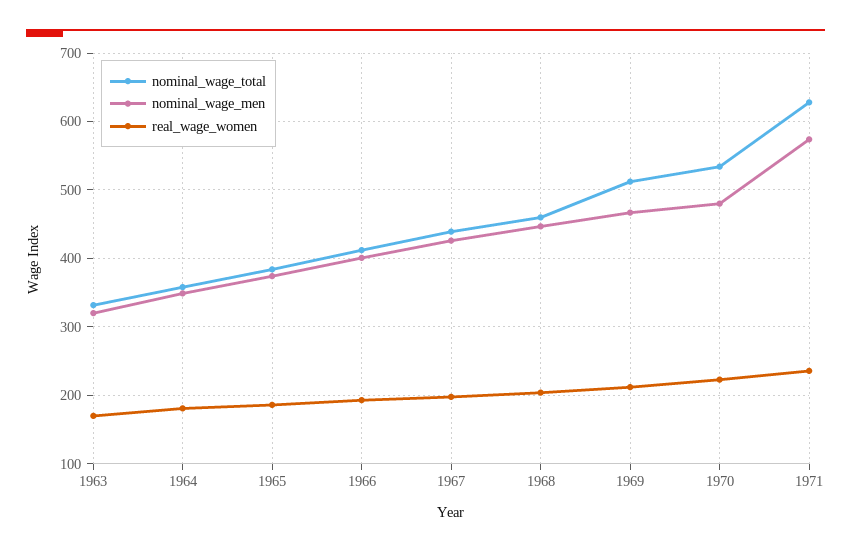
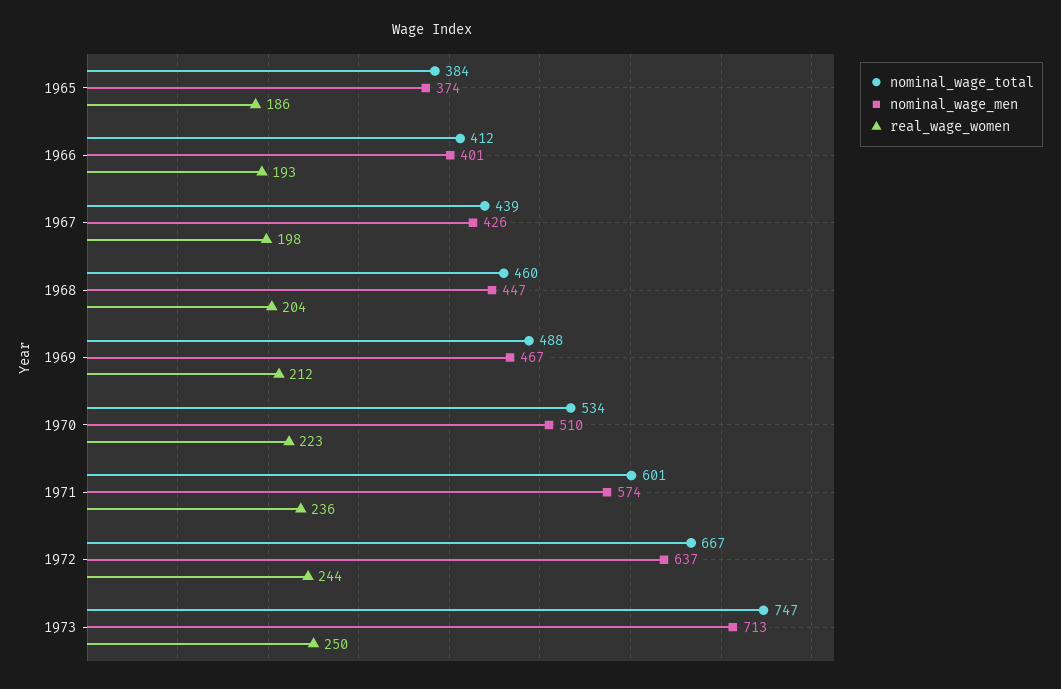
nominal_wage_total, 1963: 330 -> none
nominal_wage_men, 1963: 320 -> none
real_wage_women, 1963: 170 -> none
nominal_wage_total, 1964: 360 -> none
nominal_wage_men, 1964: 350 -> none
real_wage_women, 1964: 180 -> none
nominal_wage_total, 1969: 510 -> 488
nominal_wage_men, 1970: 480 -> 510
nominal_wage_total, 1971: 630 -> 601
nominal_wage_total, 1972: none -> 667
nominal_wage_men, 1972: none -> 637
real_wage_women, 1972: none -> 244
nominal_wage_total, 1973: none -> 747
nominal_wage_men, 1973: none -> 713
real_wage_women, 1973: none -> 250

